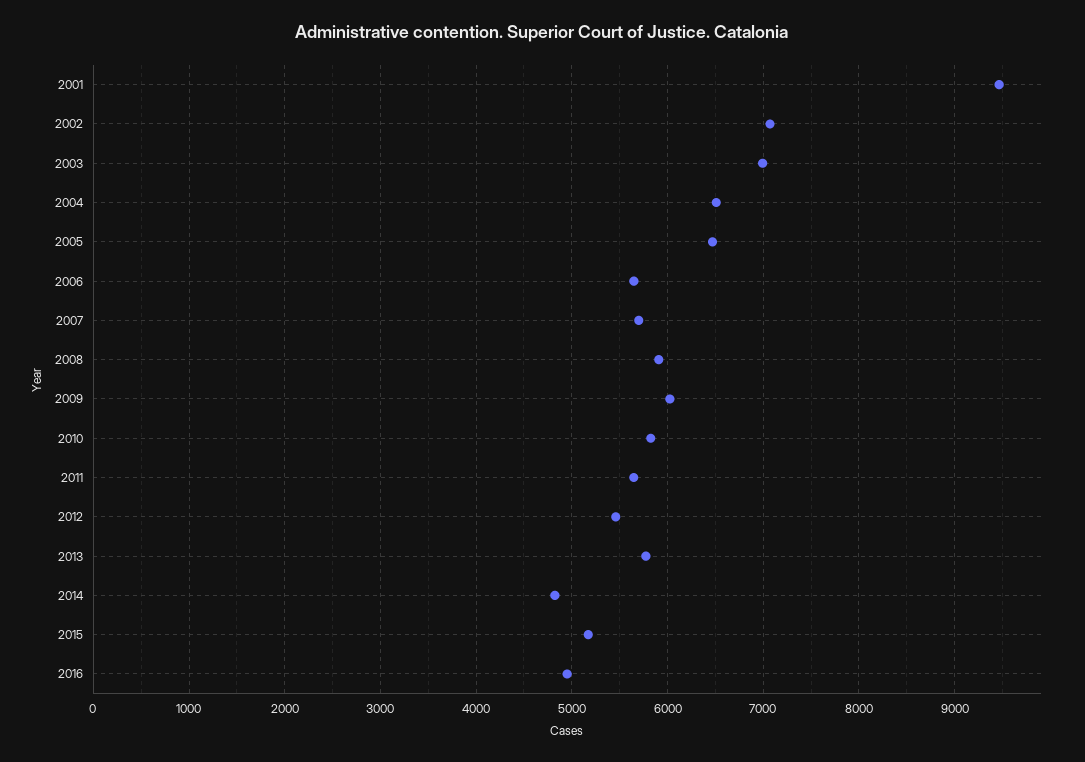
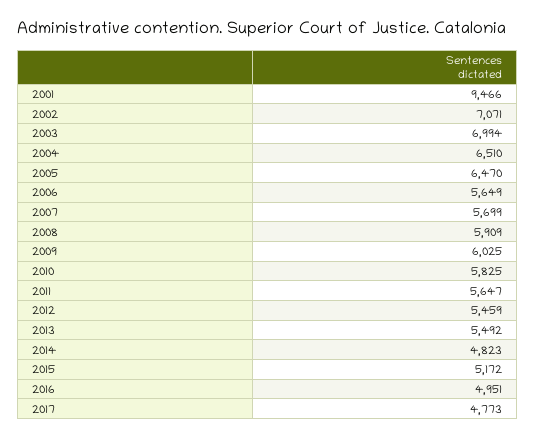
2013: 5800 -> 5492
2017: none -> 4773

